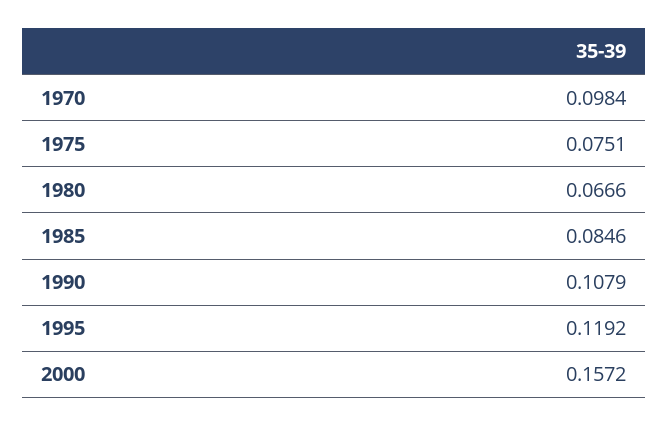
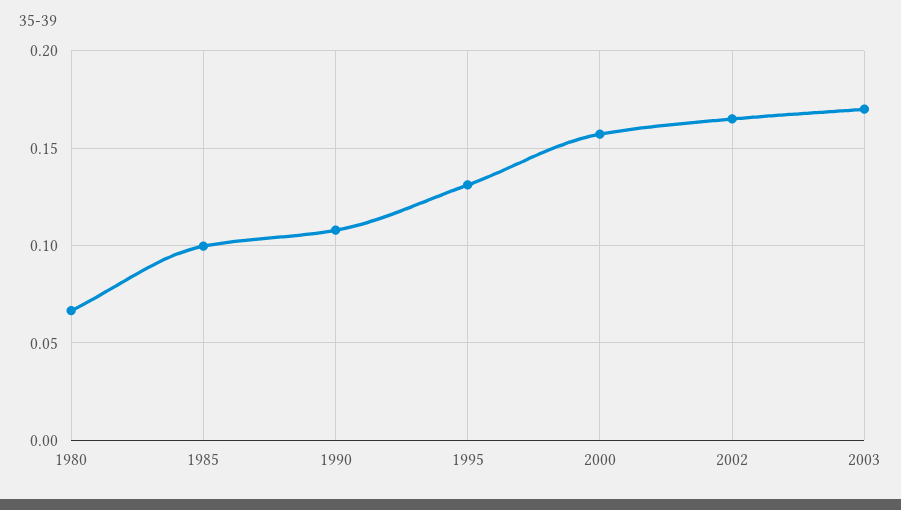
1970: 0.0984 -> none
1975: 0.0751 -> none
1985: 0.0846 -> 0.1
1995: 0.1192 -> 0.13
2002: none -> 0.165
2003: none -> 0.17

